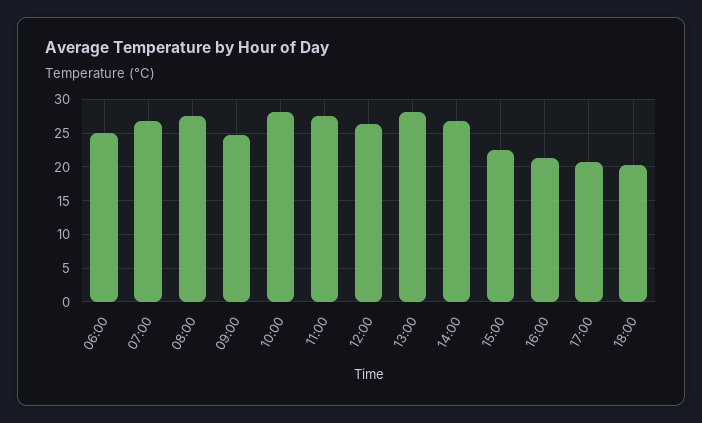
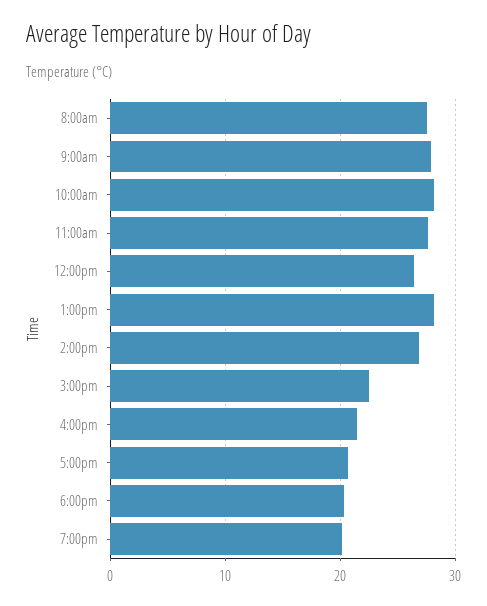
06:00: 25 -> none
07:00: 27 -> none
09:00: 25 -> 28
7:00pm: none -> 20

